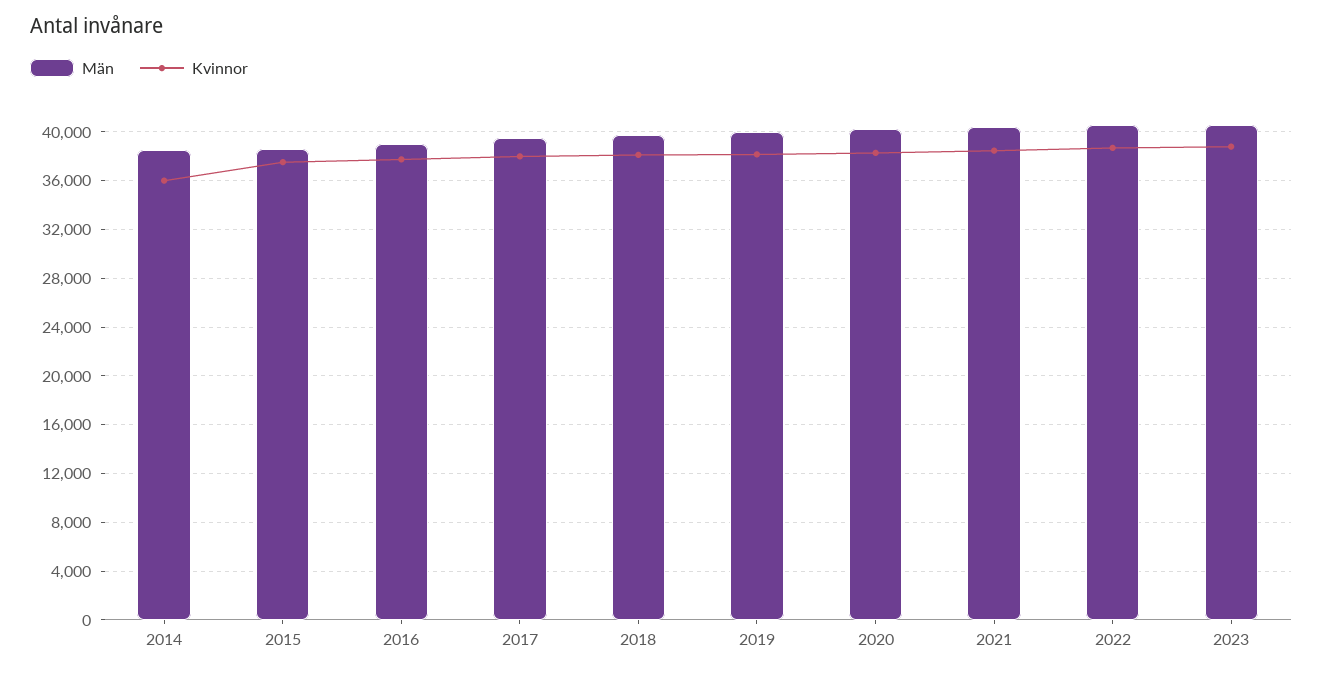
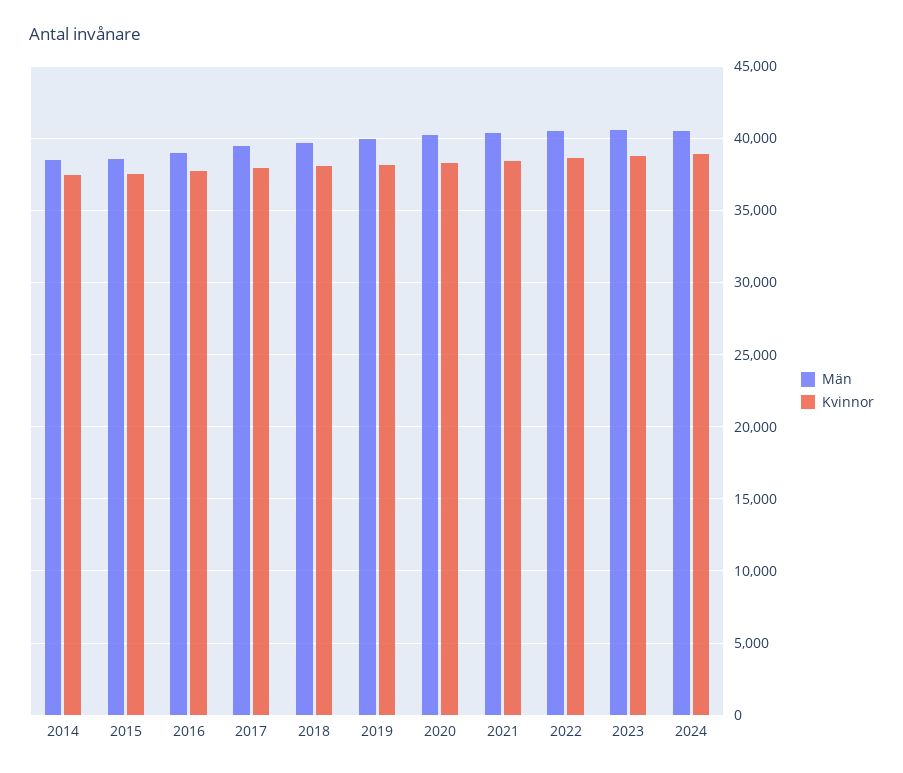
Kvinnor, 2014: 36000 -> 37500
Män, 2024: none -> 40500
Kvinnor, 2024: none -> 39000

